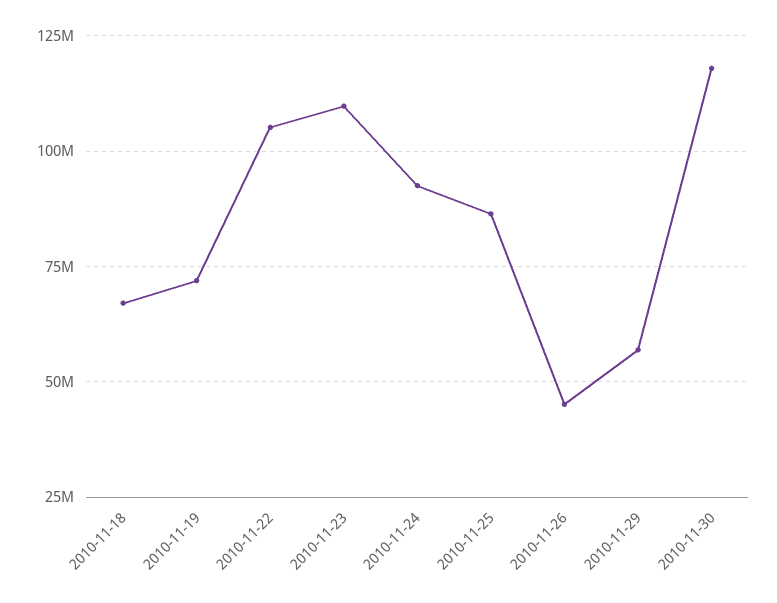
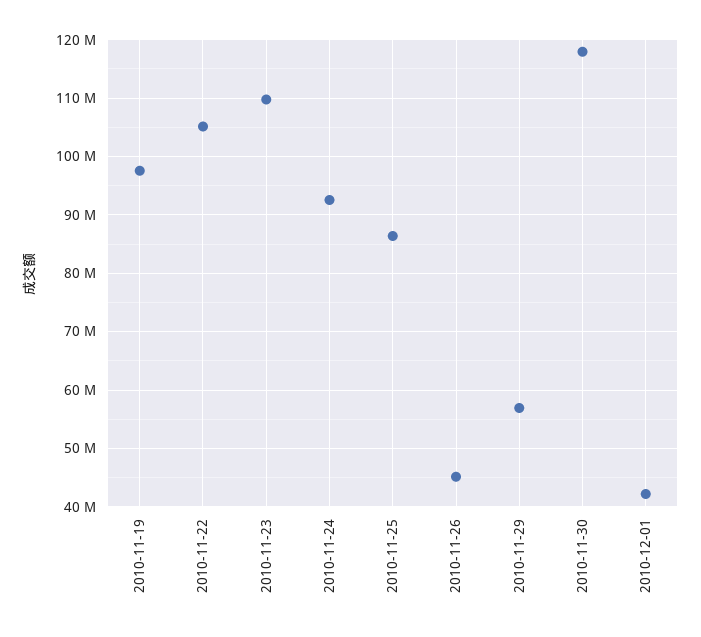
2010-11-18: 67500000 -> none
2010-11-19: 72500000 -> 98000000
2010-12-01: none -> 42000000

